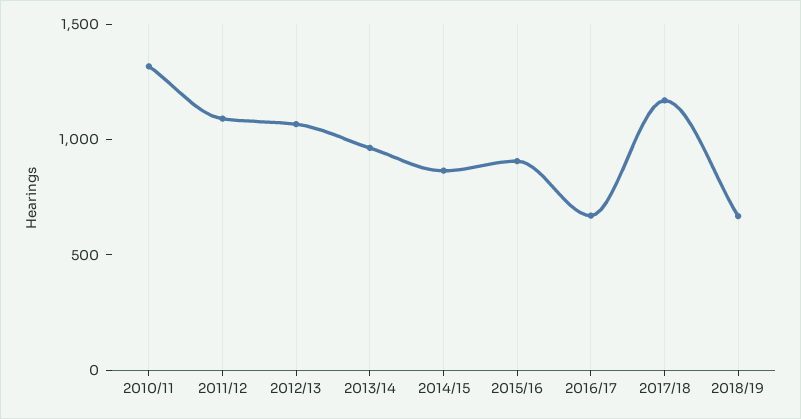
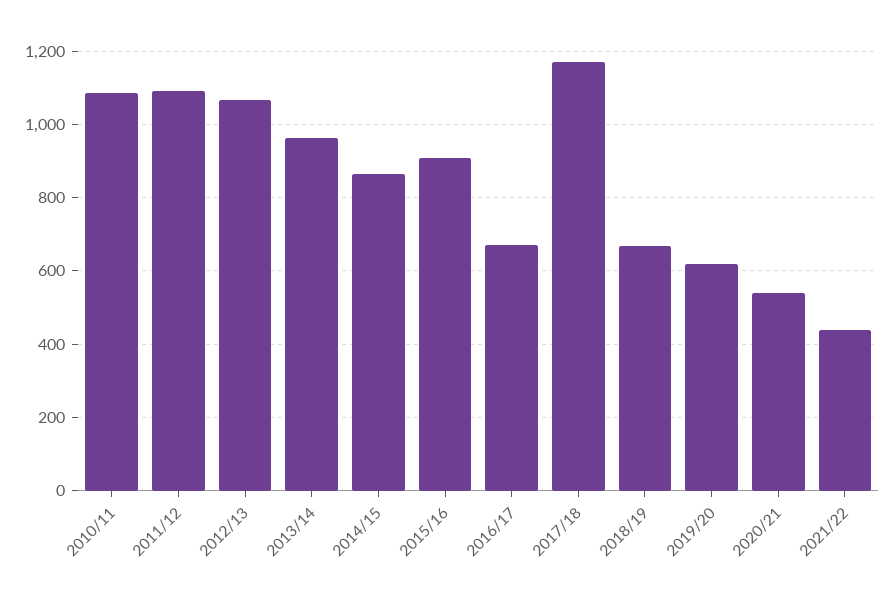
2010/11: 1300 -> 1080
2019/20: none -> 620
2020/21: none -> 540
2021/22: none -> 440

